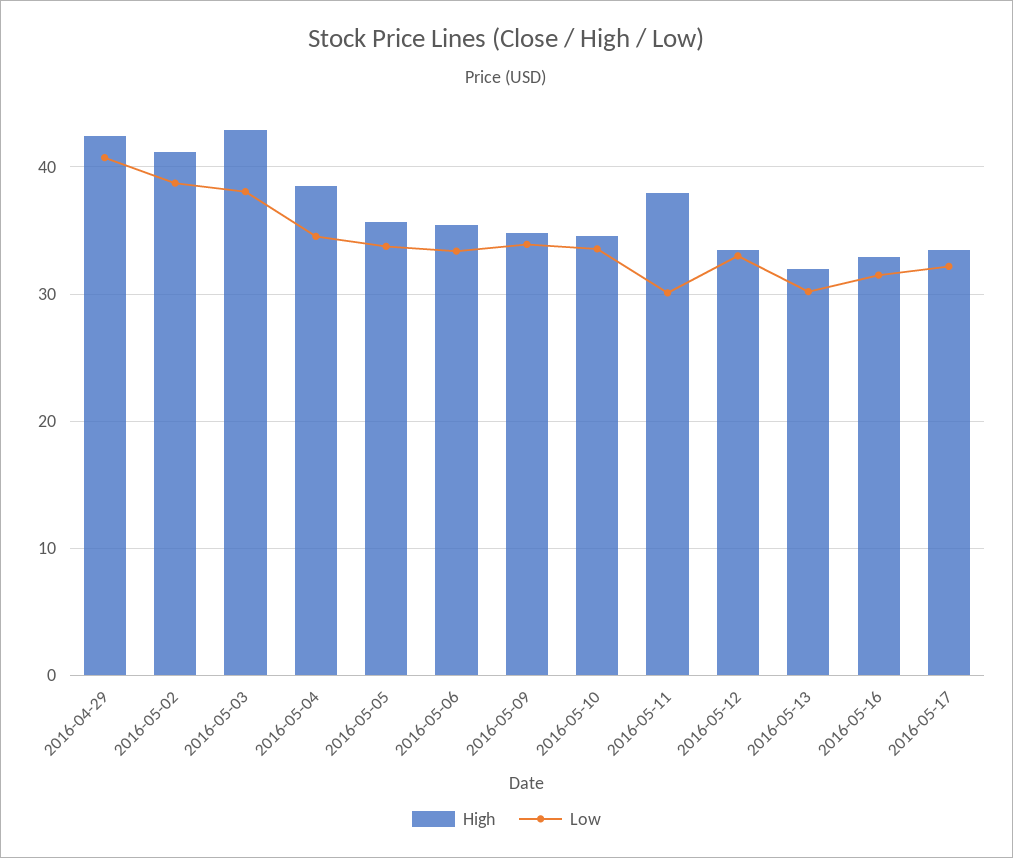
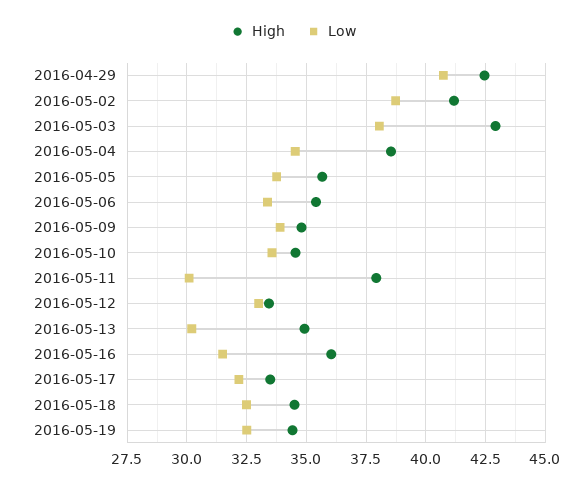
High, 2016-05-13: 32 -> 35
High, 2016-05-16: 33 -> 36
High, 2016-05-18: none -> 34.5
Low, 2016-05-18: none -> 32.5
High, 2016-05-19: none -> 34.5
Low, 2016-05-19: none -> 32.5

